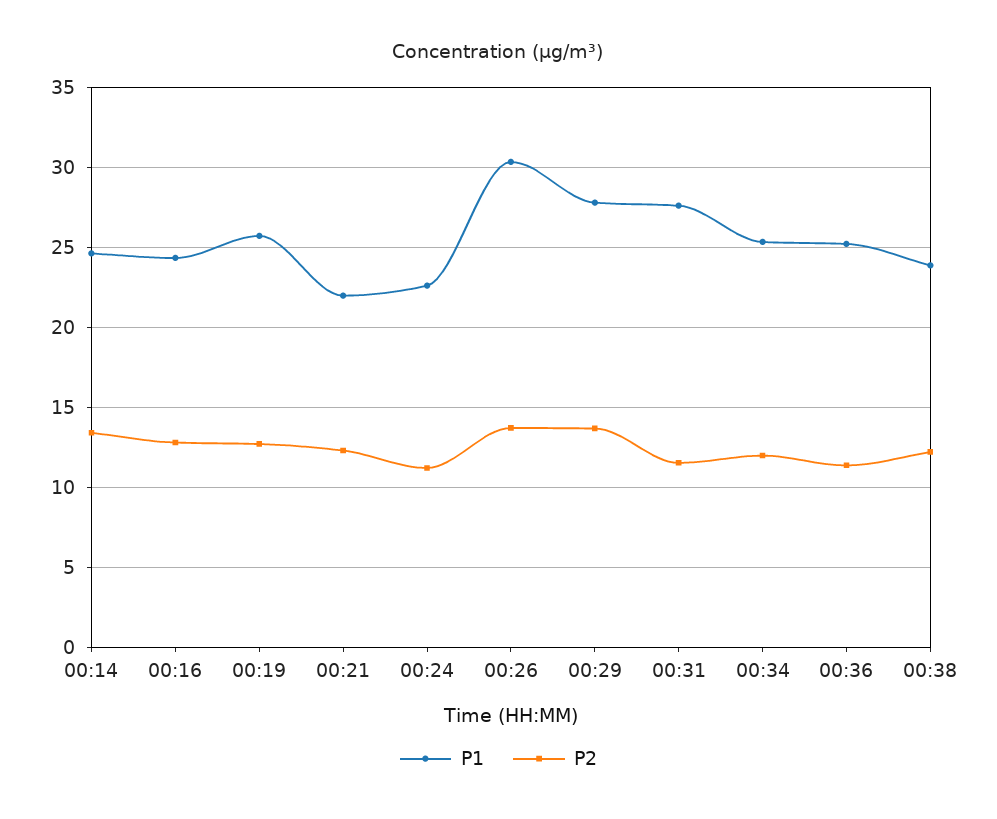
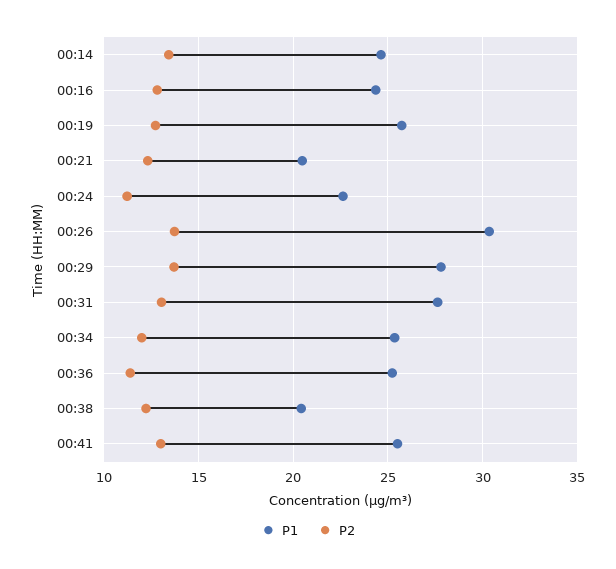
P1, 00:21: 22 -> 20.5
P2, 00:31: 11.5 -> 13
P1, 00:38: 24 -> 20.5
P1, 00:41: none -> 25.5
P2, 00:41: none -> 13

